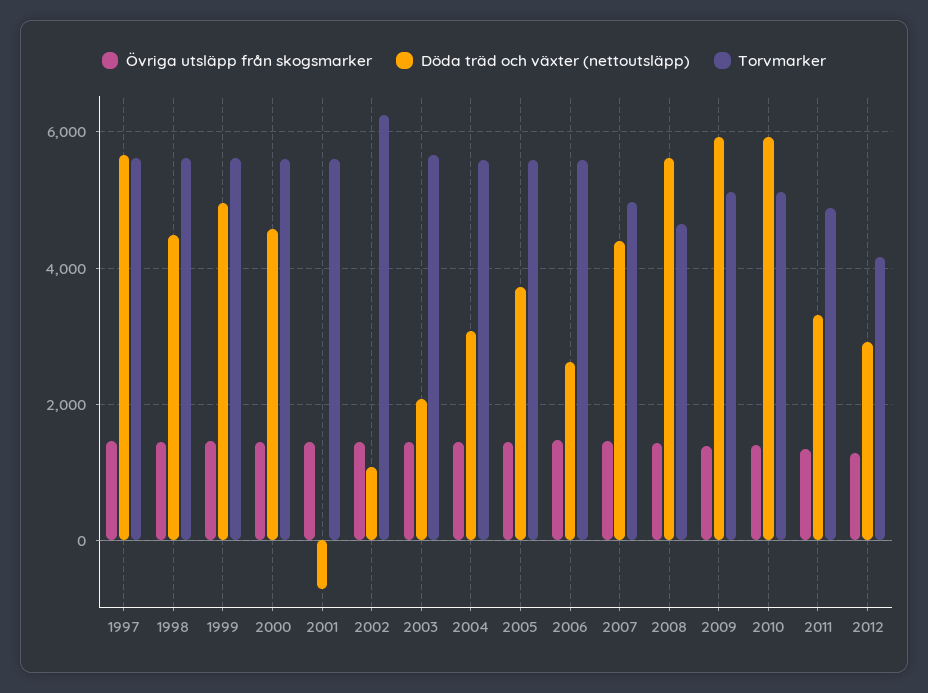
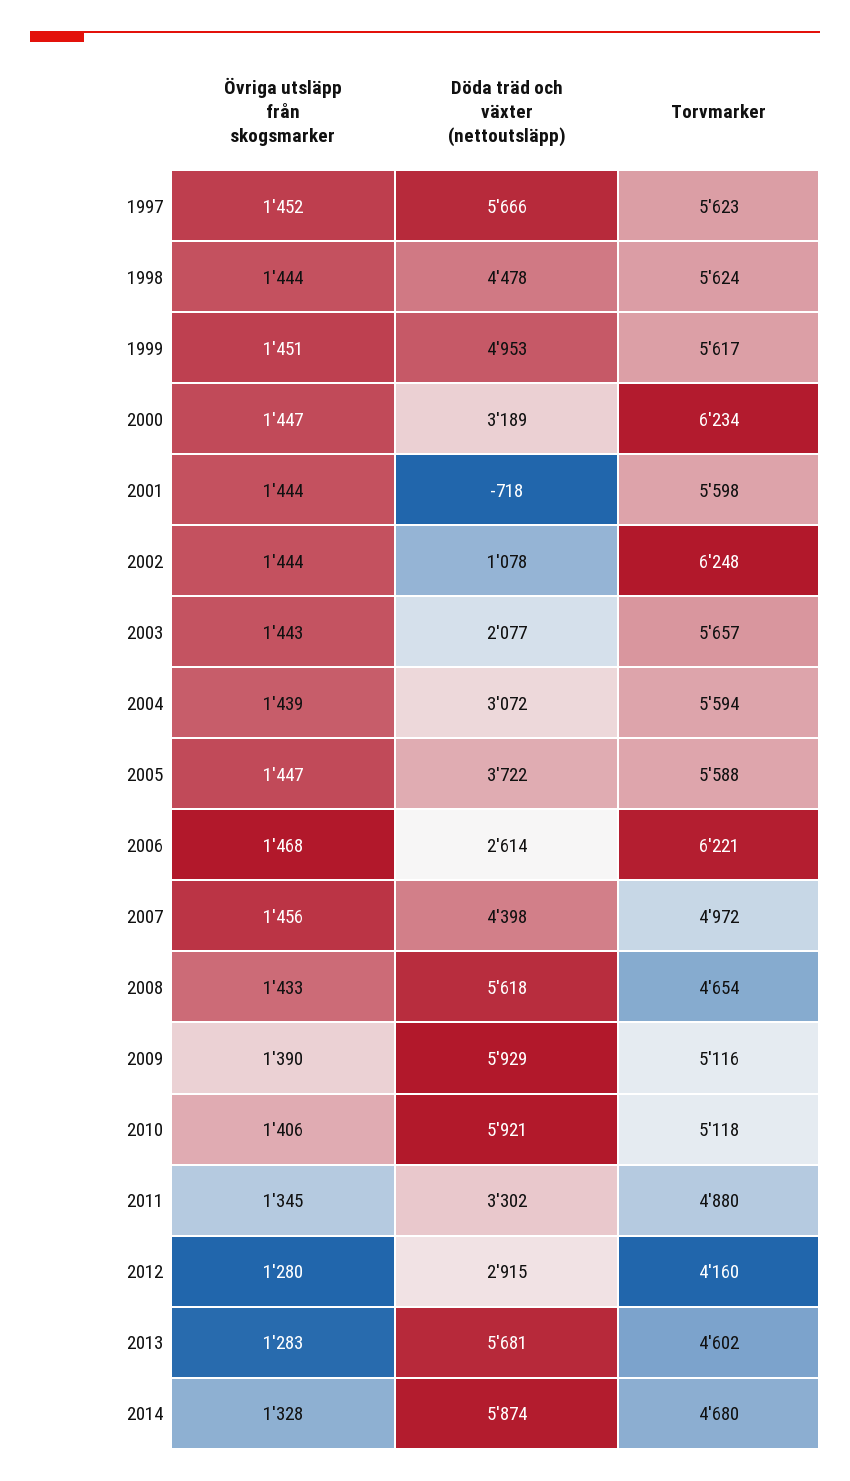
Döda träd och växter (nettoutsläpp), 2000: 4600 -> 3189
Torvmarker, 2000: 5600 -> 6234
Torvmarker, 2006: 5600 -> 6221
Övriga utsläpp från skogsmarker, 2013: none -> 1283
Döda träd och växter (nettoutsläpp), 2013: none -> 5681
Torvmarker, 2013: none -> 4602
Övriga utsläpp från skogsmarker, 2014: none -> 1328
Döda träd och växter (nettoutsläpp), 2014: none -> 5874
Torvmarker, 2014: none -> 4680

